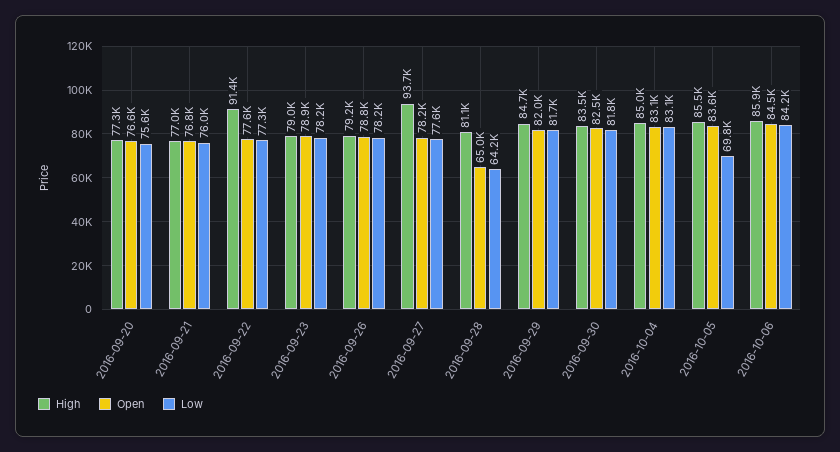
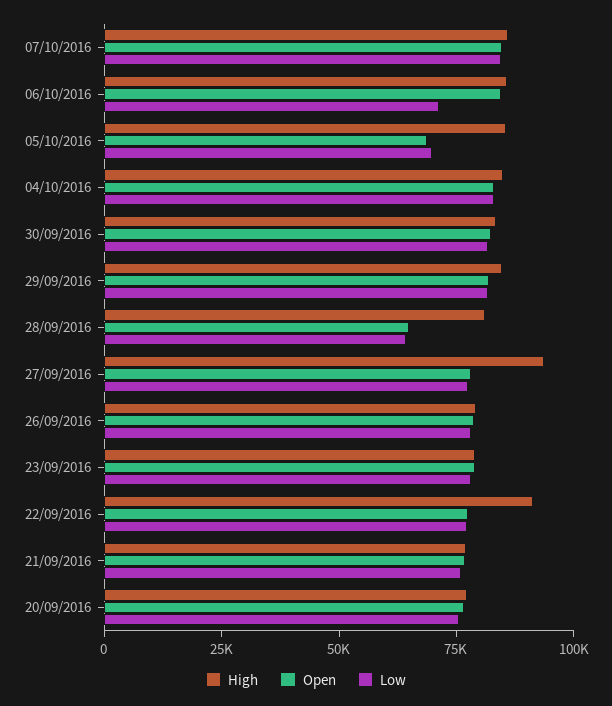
Open, 2016-10-05: 83600 -> 70000
Low, 2016-10-06: 84200 -> 70000
High, 07/10/2016: none -> 85000
Open, 07/10/2016: none -> 85000
Low, 07/10/2016: none -> 85000

